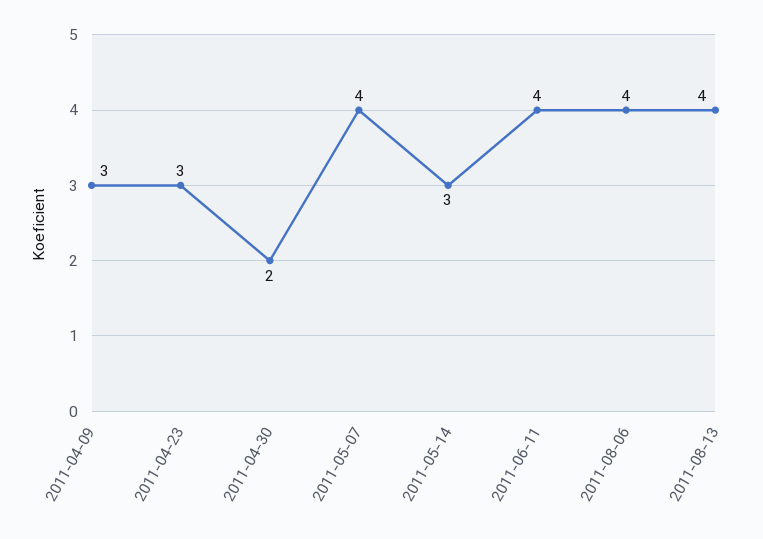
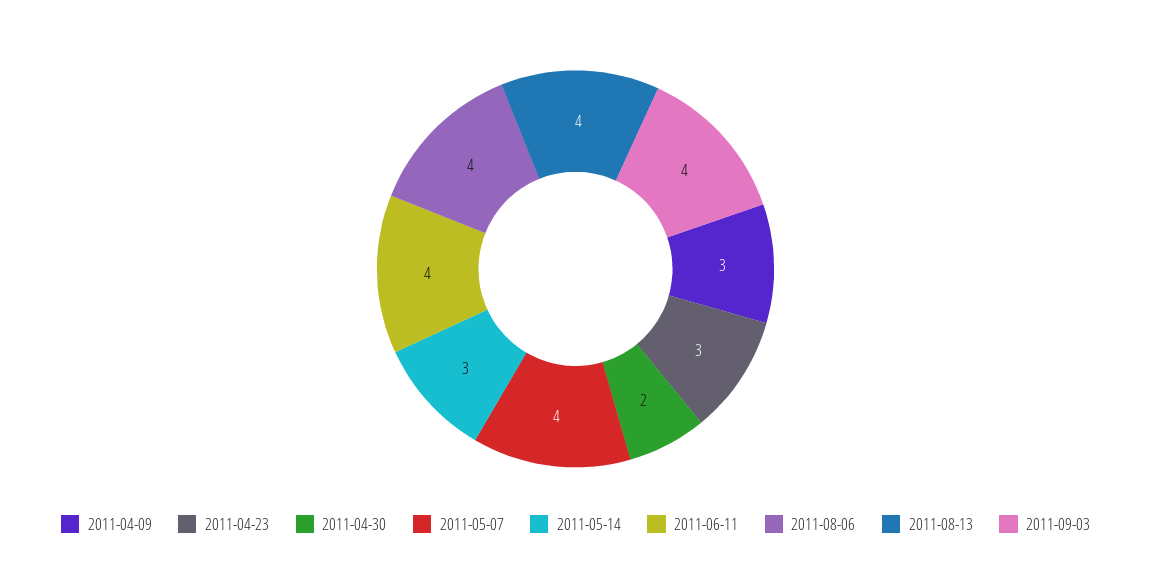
2011-09-03: none -> 4

